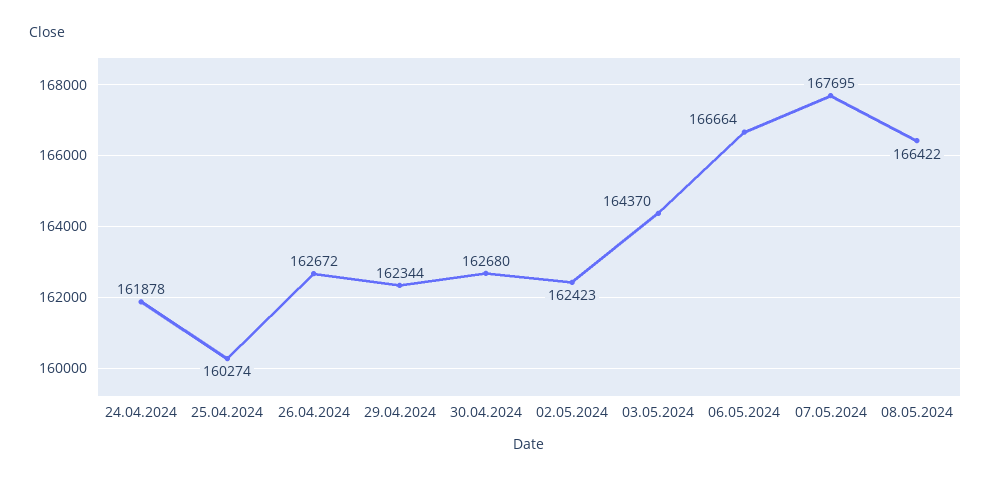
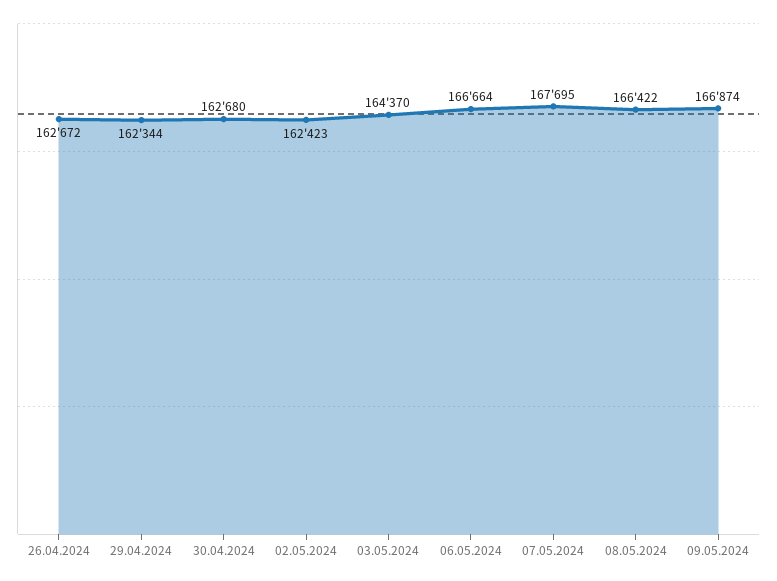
24.04.2024: 161878 -> none
25.04.2024: 160274 -> none
09.05.2024: none -> 166874

